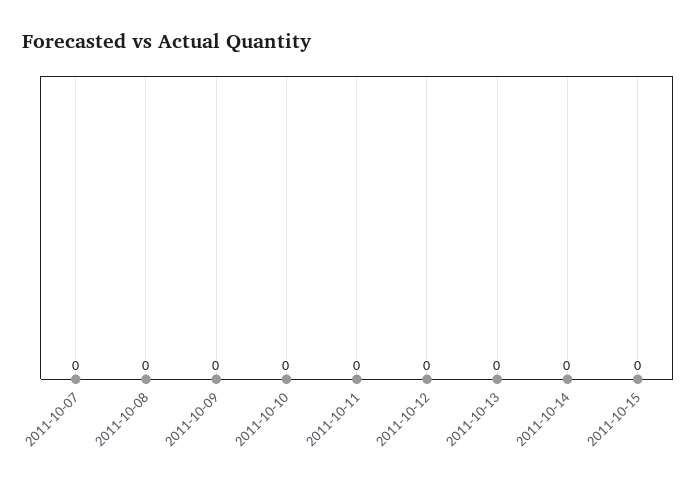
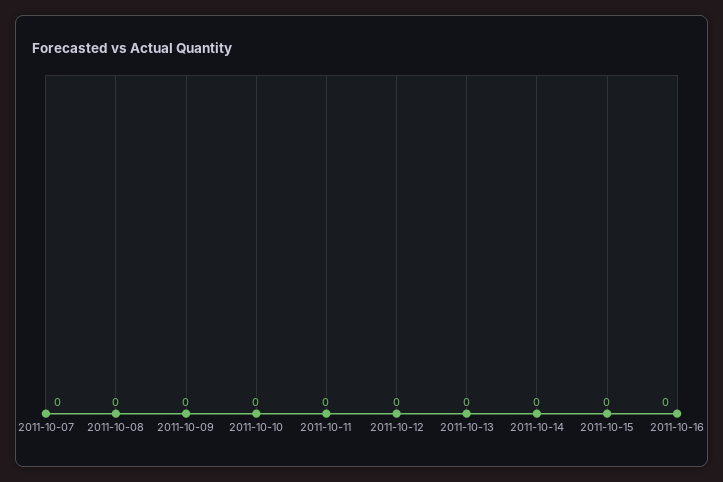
2011-10-16: none -> 0

